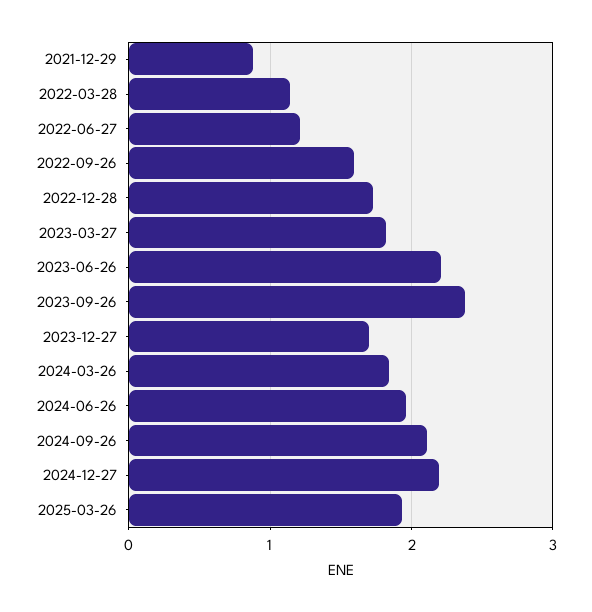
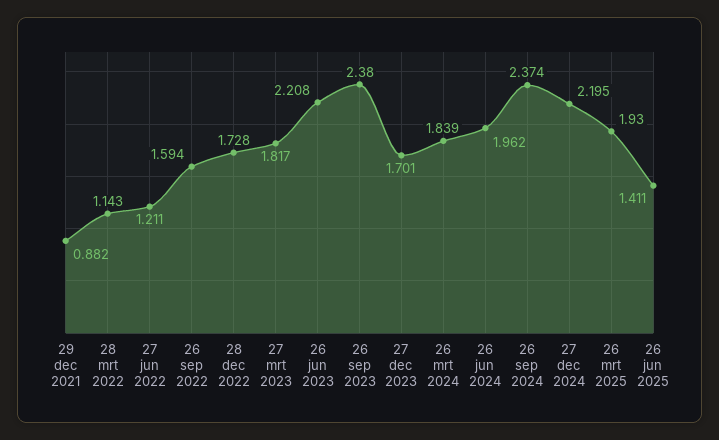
2024-09-26: 2.1 -> 2.374
26 jun 2025: none -> 1.411

